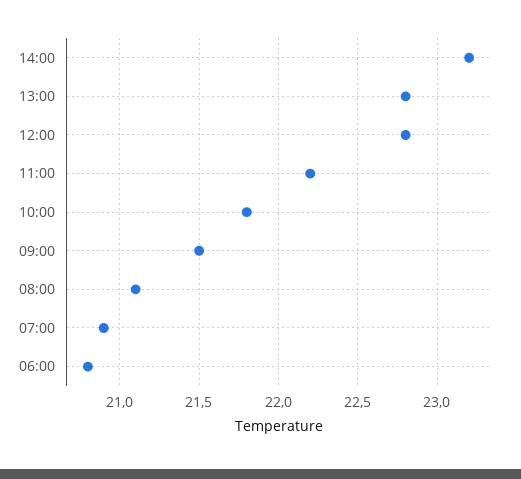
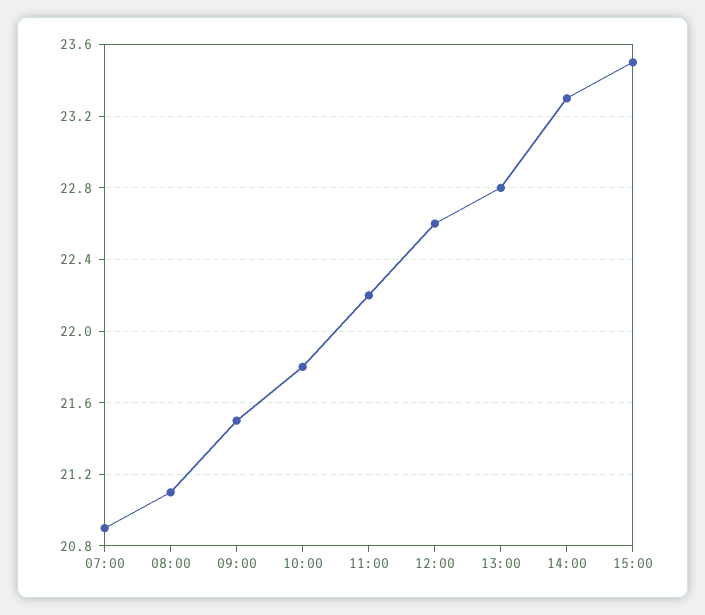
14:00: 23.2 -> 23.3
12:00: 22.8 -> 22.6
06:00: 20.8 -> none
15:00: none -> 23.5

